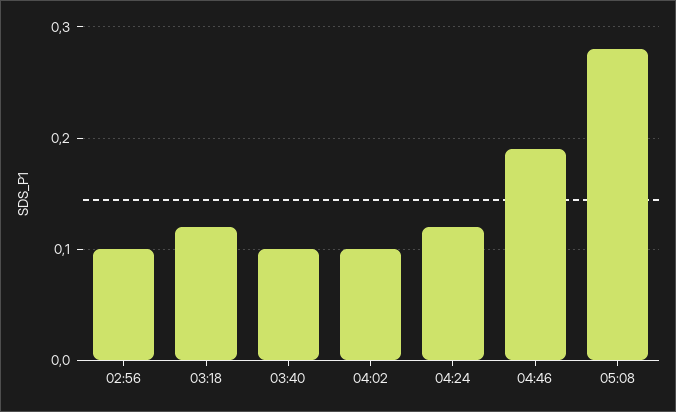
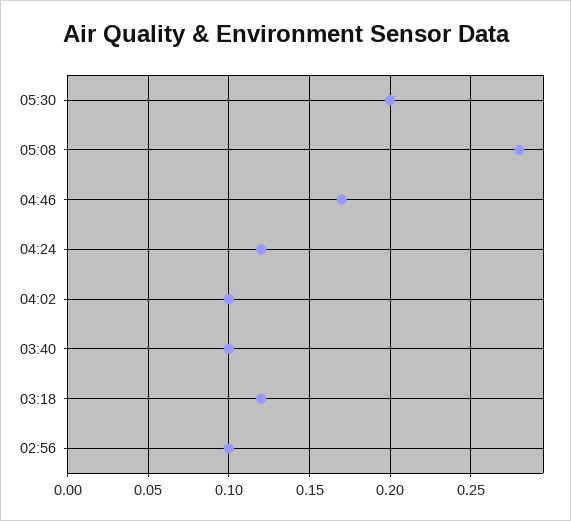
04:46: 0.19 -> 0.17
05:30: none -> 0.2

